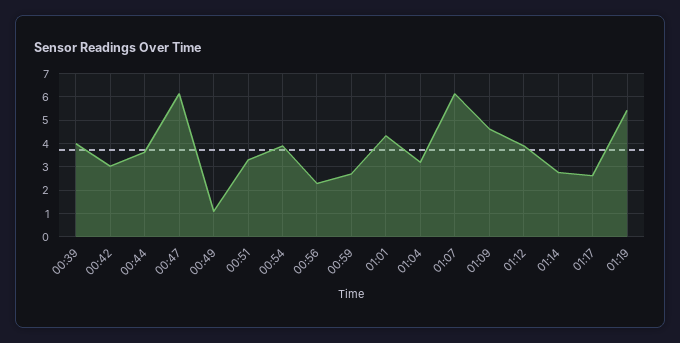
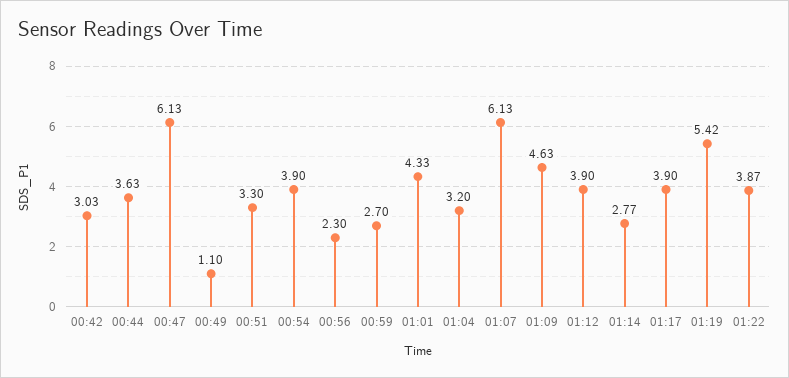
00:39: 4 -> none
01:17: 2.5 -> 3.9
01:22: none -> 3.87

